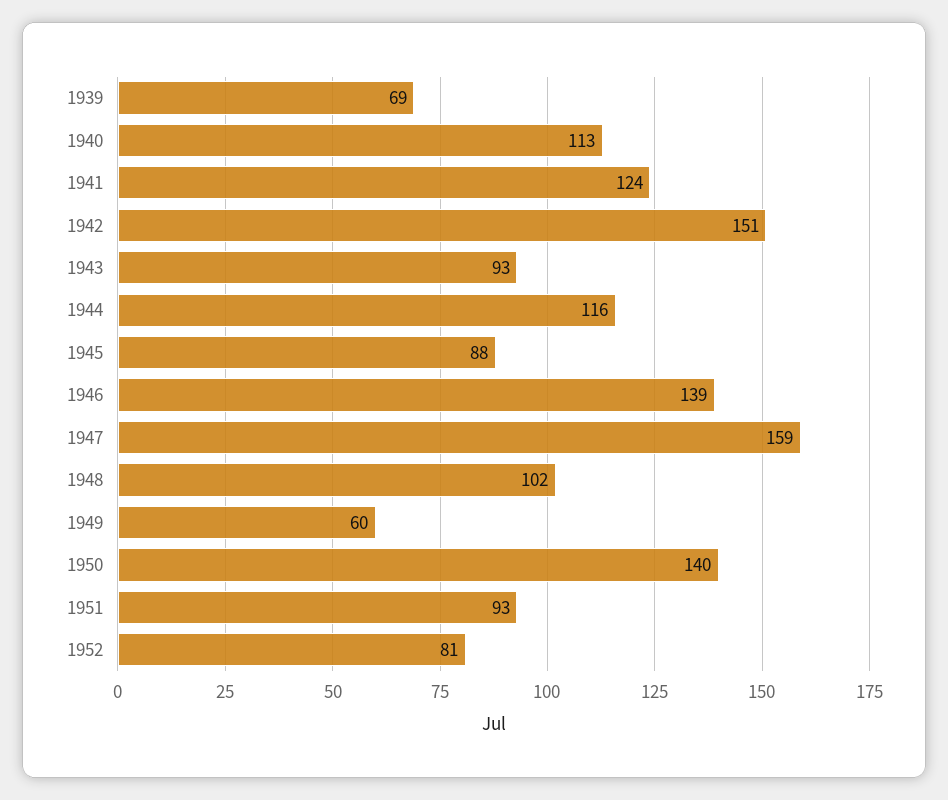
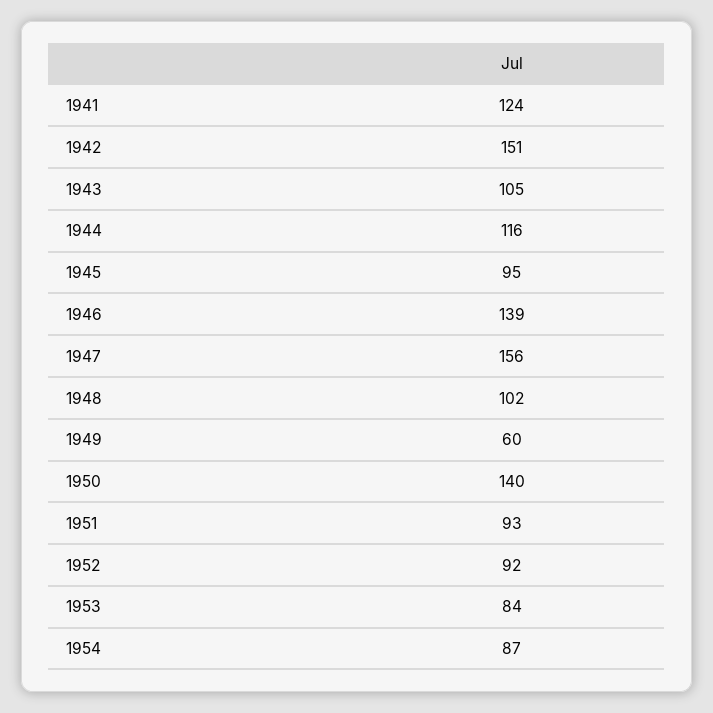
1939: 69 -> none
1940: 113 -> none
1943: 93 -> 105
1945: 88 -> 95
1947: 159 -> 156
1952: 81 -> 92
1953: none -> 84
1954: none -> 87

